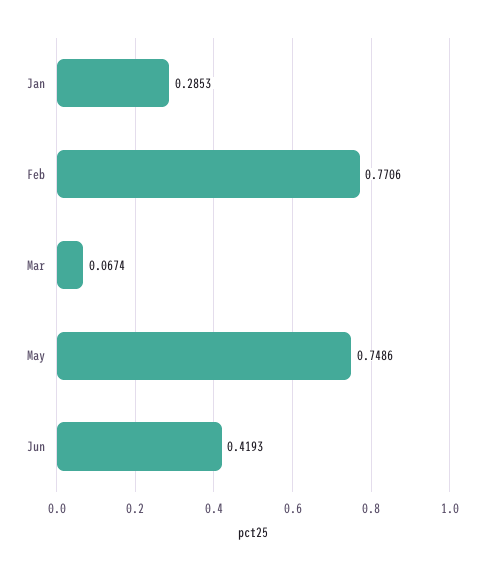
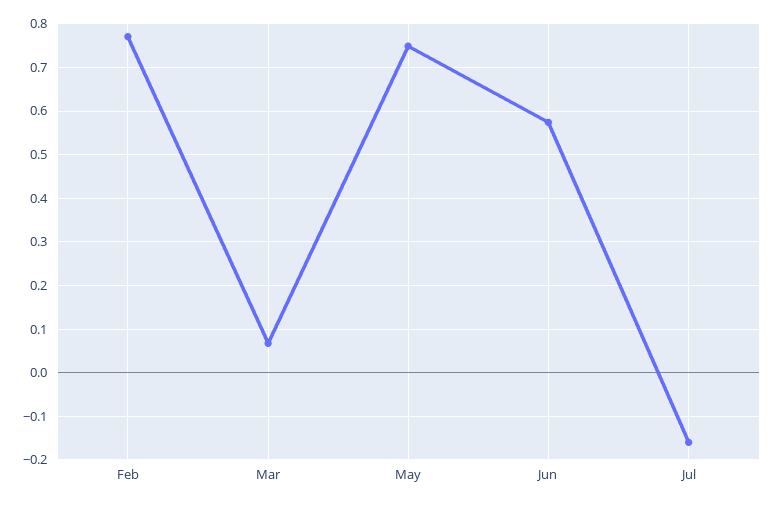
Jan: 0.2853 -> none
Jun: 0.4193 -> 0.58
Jul: none -> -0.16

